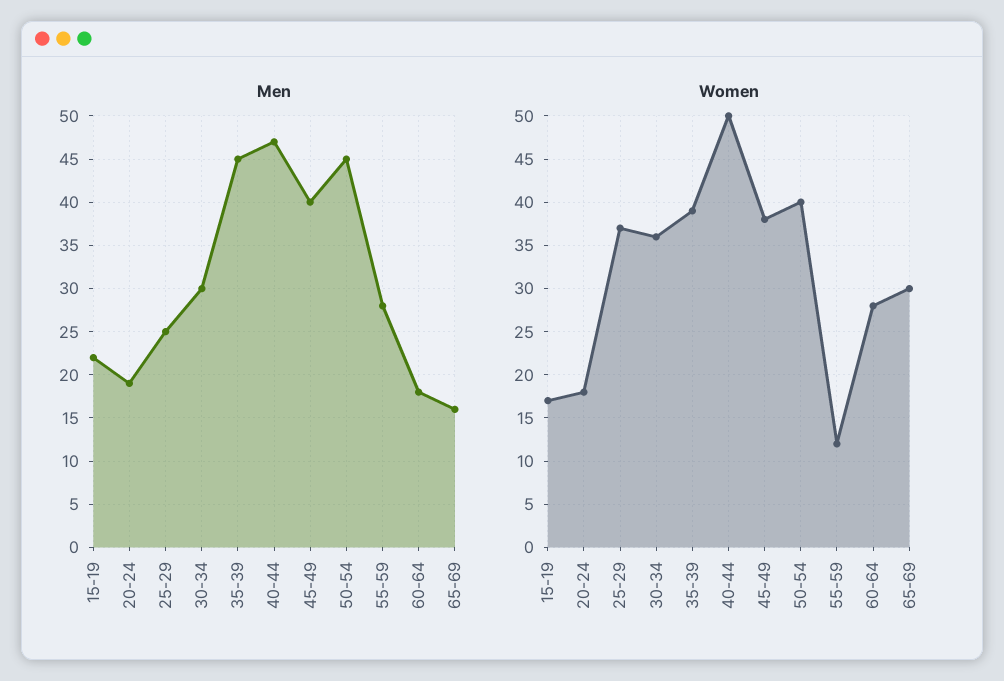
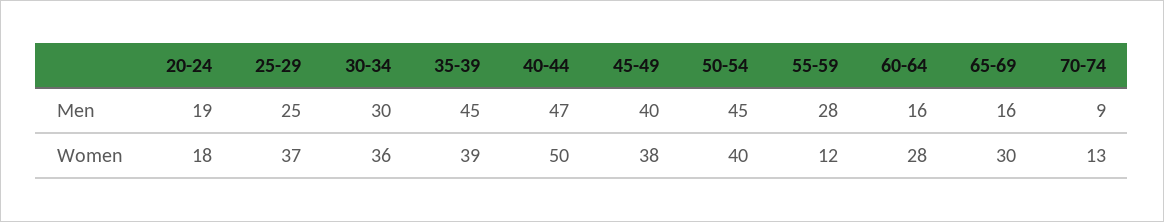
Men, 15-19: 22 -> none
Men, 60-64: 18 -> 16
Women, 15-19: 17 -> none
Men, 70-74: none -> 9
Women, 70-74: none -> 13

